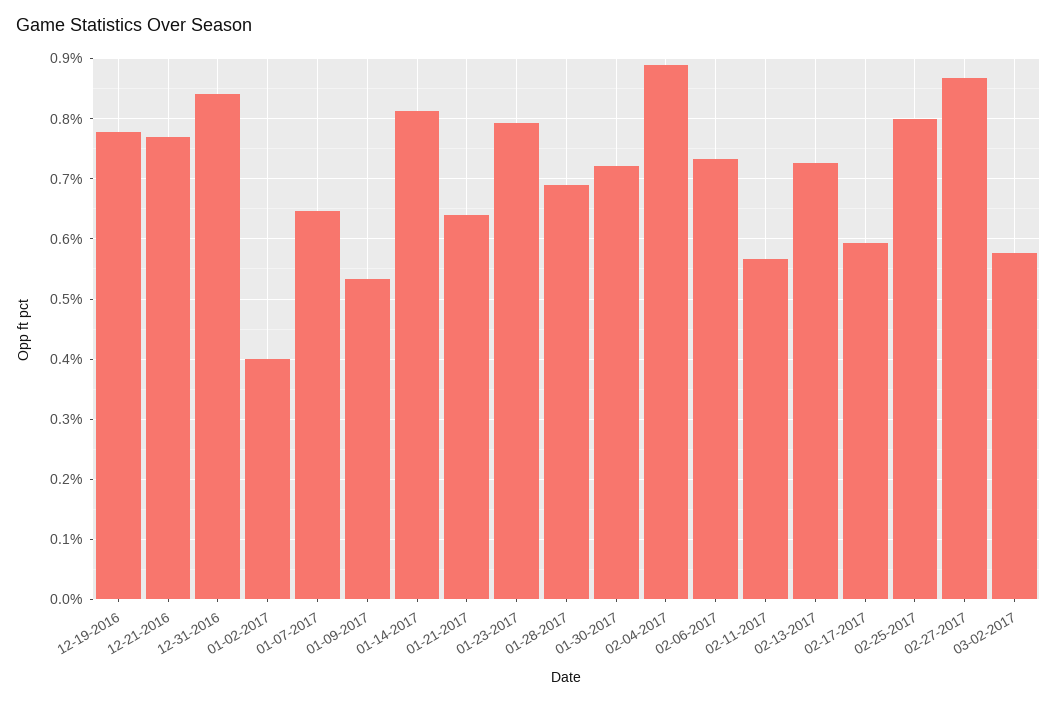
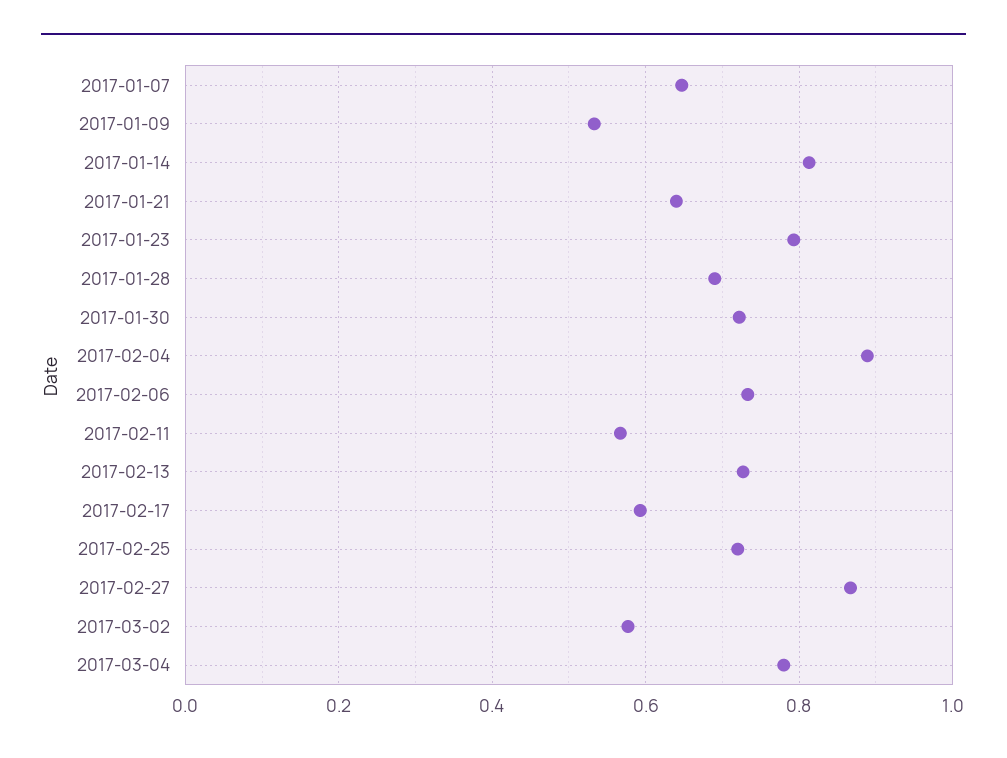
12-19-2016: 0.78 -> none
12-21-2016: 0.77 -> none
12-31-2016: 0.84 -> none
01-02-2017: 0.4 -> none
02-25-2017: 0.8 -> 0.72
2017-03-04: none -> 0.78

